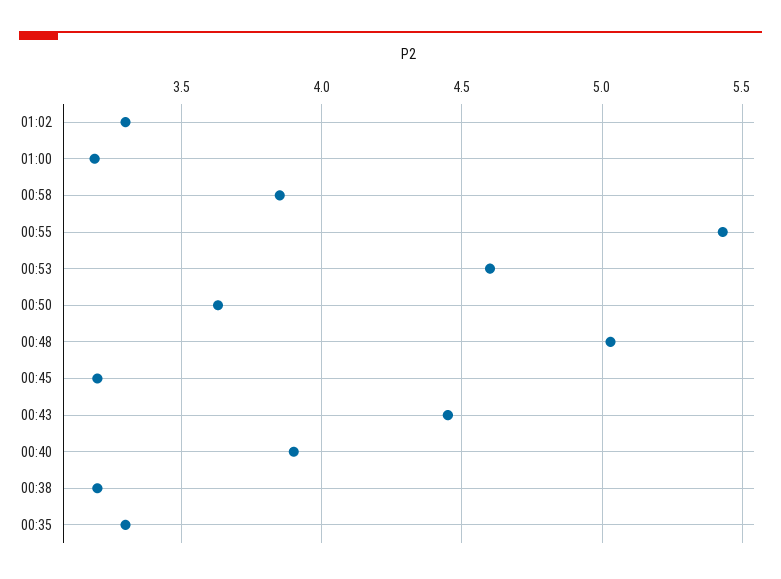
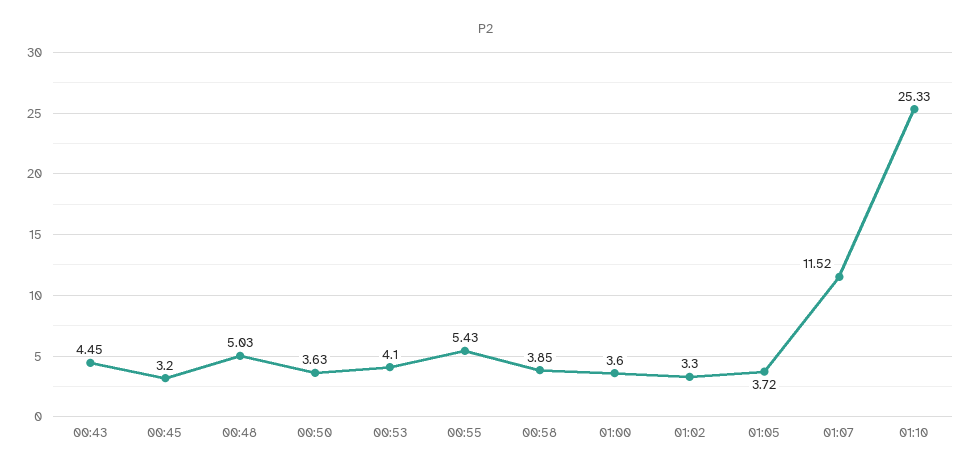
01:00: 3.2 -> 3.6
00:53: 4.6 -> 4.1
00:40: 3.9 -> none
00:38: 3.2 -> none
00:35: 3.3 -> none
01:05: none -> 3.72
01:07: none -> 11.52
01:10: none -> 25.33

